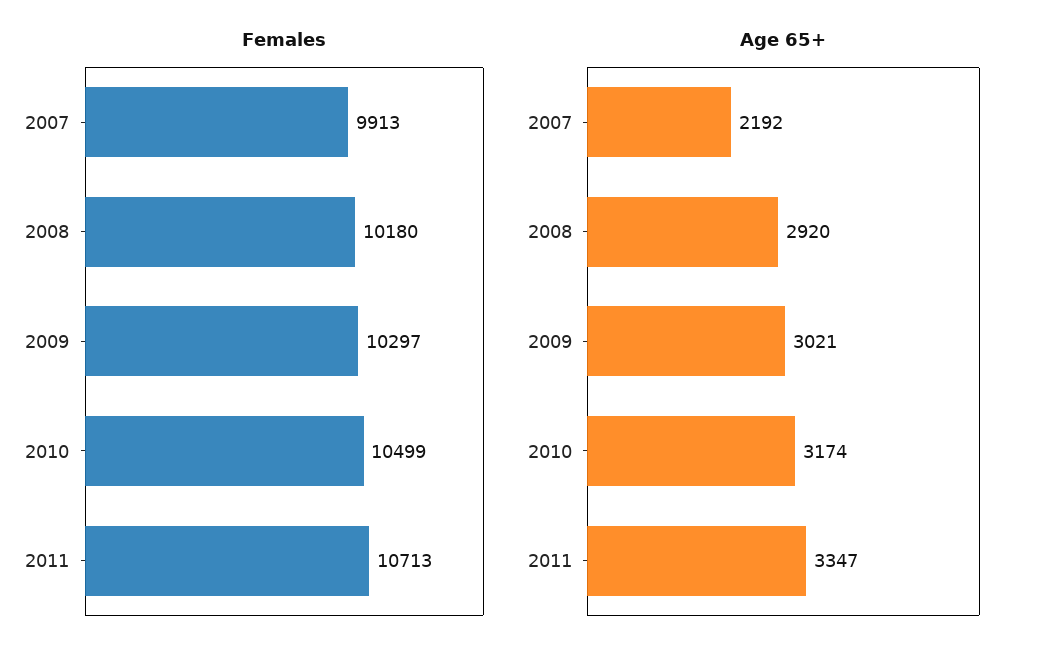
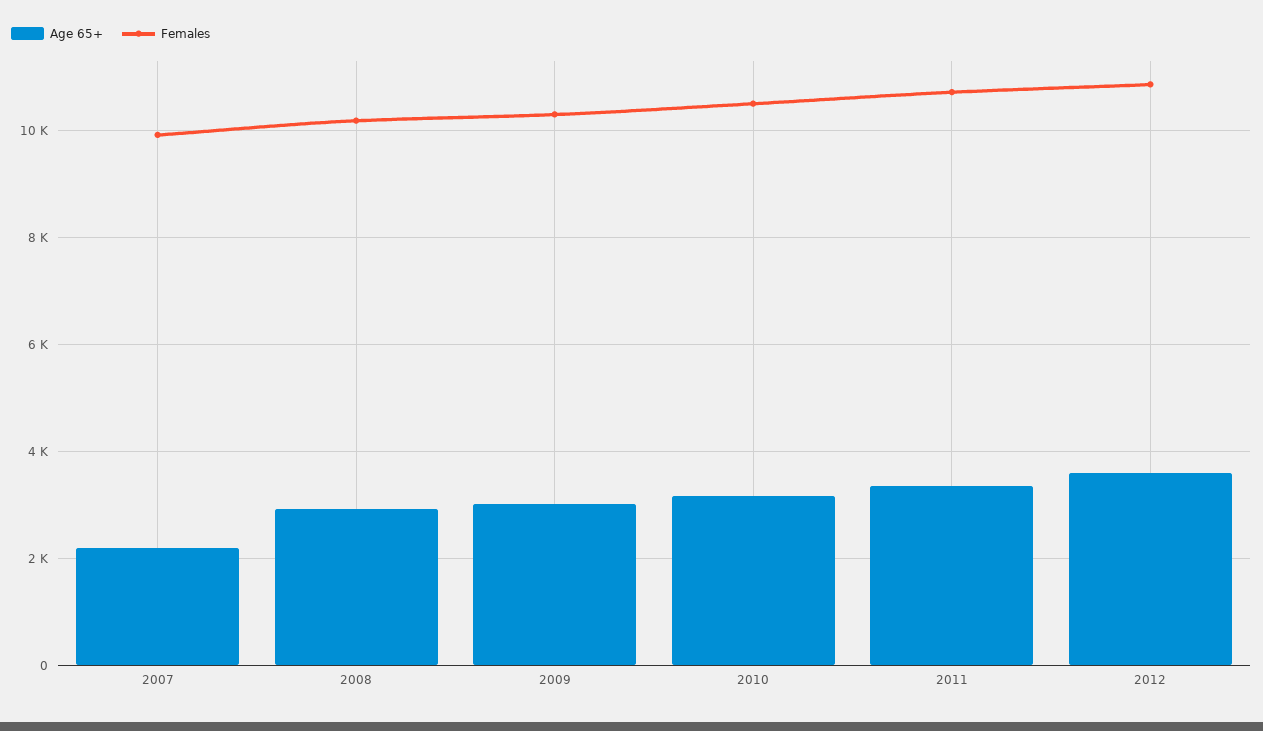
Age 65+, 2012: none -> 3600
Females, 2012: none -> 10800

